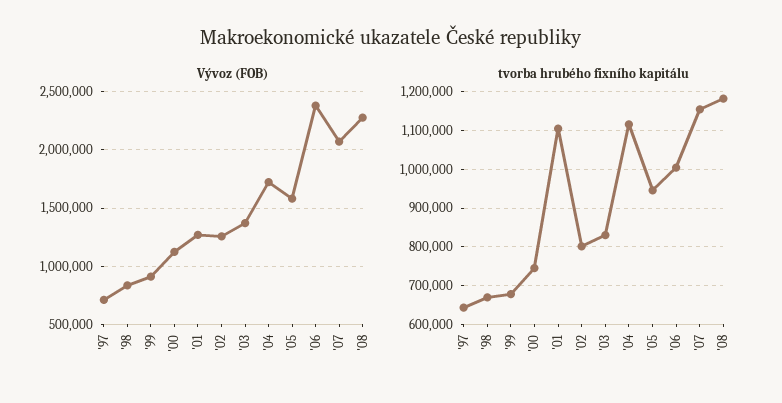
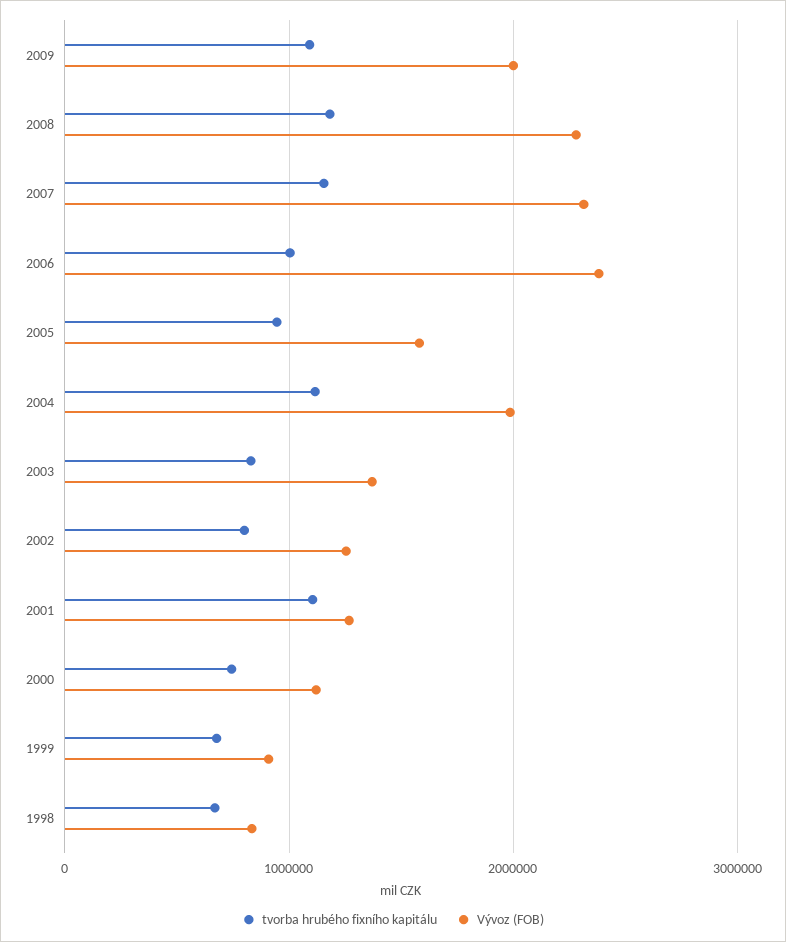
Vývoz (FOB), '97: 700000 -> none
Vývoz (FOB), '04: 1700000 -> 2000000
Vývoz (FOB), '07: 2100000 -> 2300000
tvorba hrubého fixního kapitálu, '97: 640000 -> none
tvorba hrubého fixního kapitálu, 2009: none -> 1100000
Vývoz (FOB), 2009: none -> 2000000

